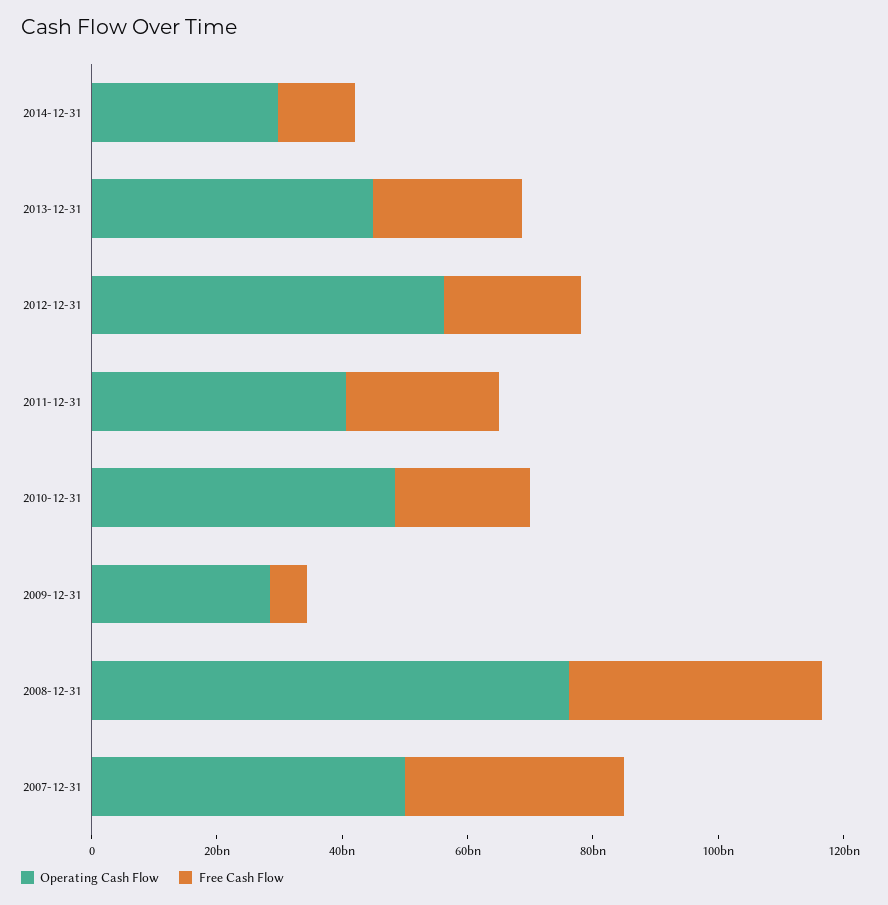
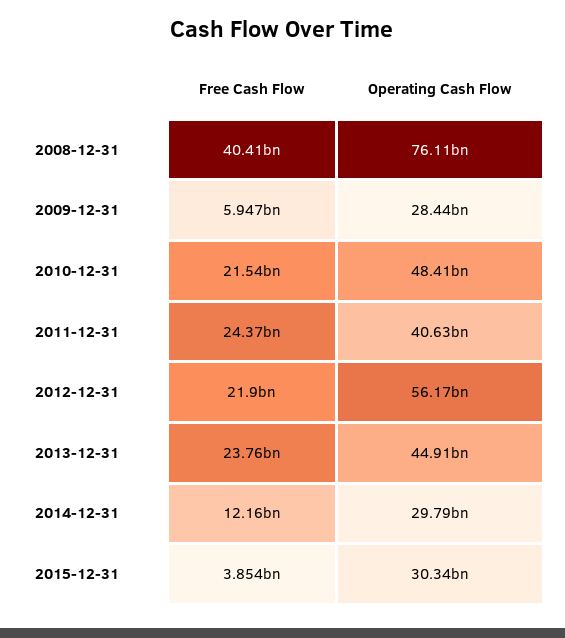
Operating Cash Flow, 2007-12-31: 50000000000 -> none
Free Cash Flow, 2007-12-31: 35000000000 -> none
Free Cash Flow, 2015-12-31: none -> 3854000000
Operating Cash Flow, 2015-12-31: none -> 30340000000

